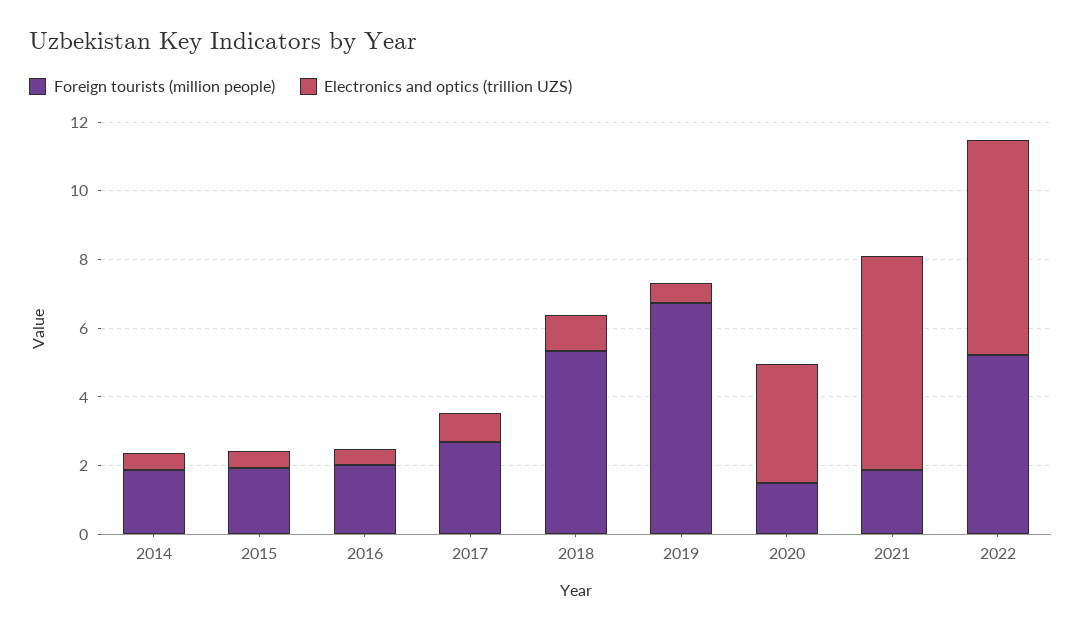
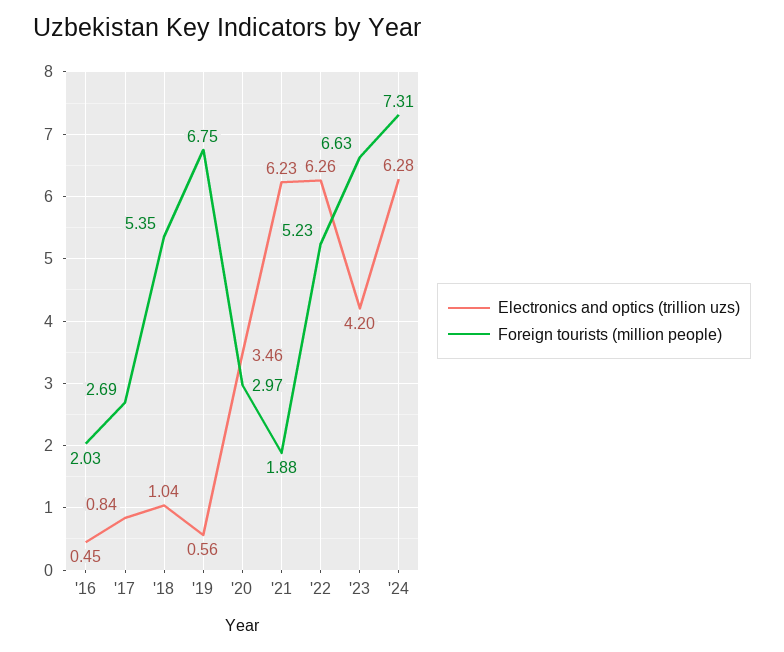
Foreign tourists (million people), 2014: 2 -> none
Electronics and optics (trillion UZS), 2014: 0.5 -> none
Foreign tourists (million people), 2015: 2 -> none
Electronics and optics (trillion UZS), 2015: 0.5 -> none
Foreign tourists (million people), 2020: 1.5 -> 2.97
Electronics and optics (trillion UZS), '23: none -> 4.2
Foreign tourists (million people), '23: none -> 6.63
Electronics and optics (trillion UZS), '24: none -> 6.28
Foreign tourists (million people), '24: none -> 7.31

